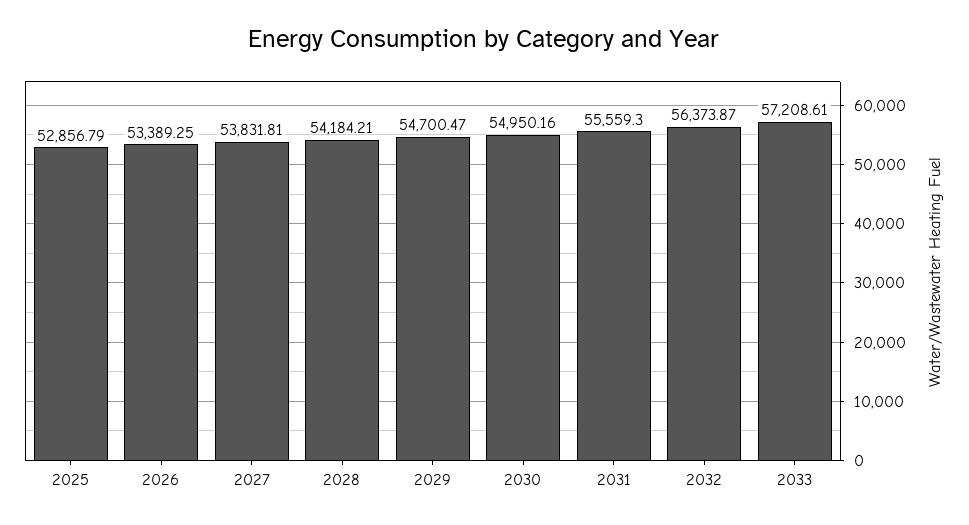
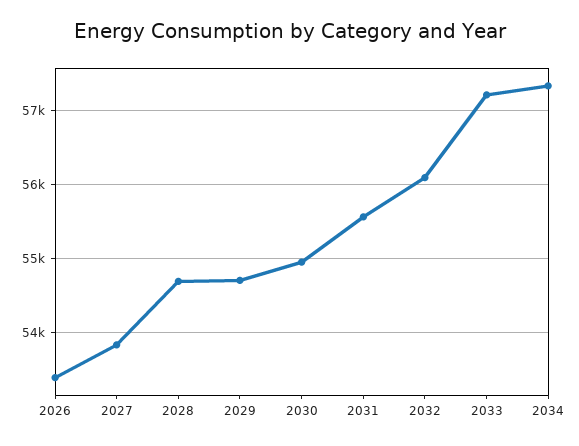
2025: 52856.79 -> none
2028: 54184.21 -> 54700
2032: 56373.87 -> 56100
2034: none -> 57300

